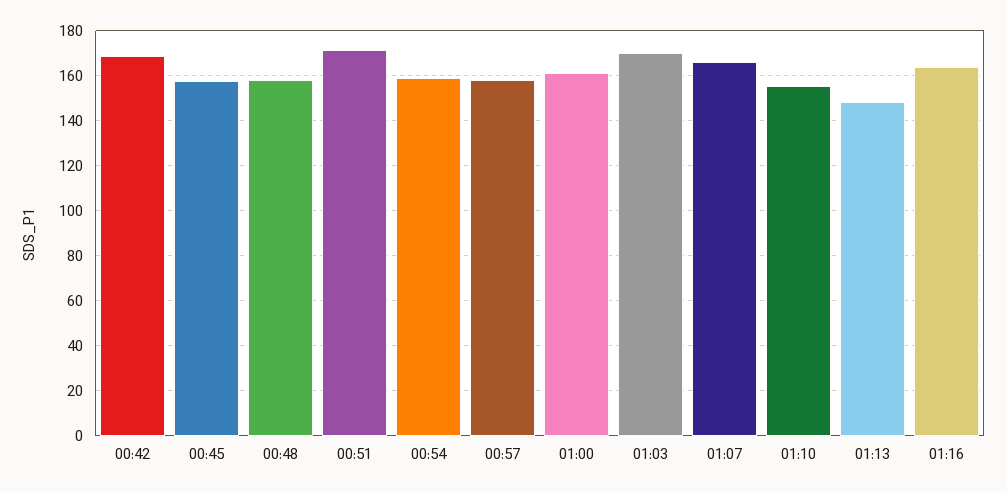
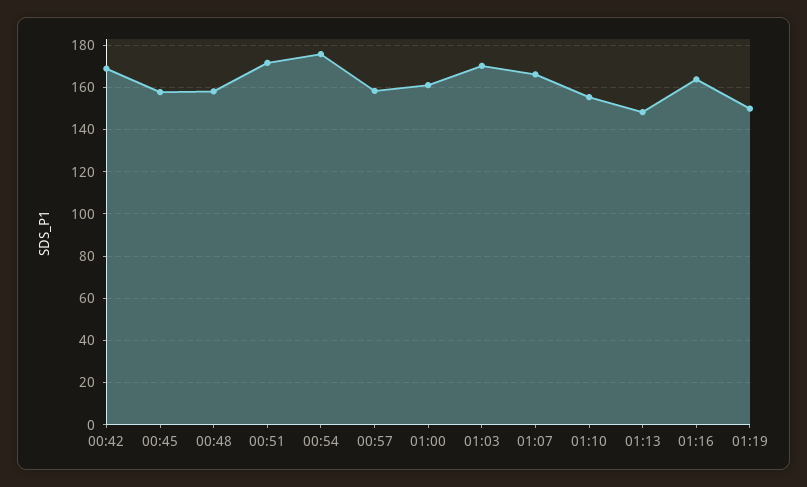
00:54: 160 -> 175
01:19: none -> 150

